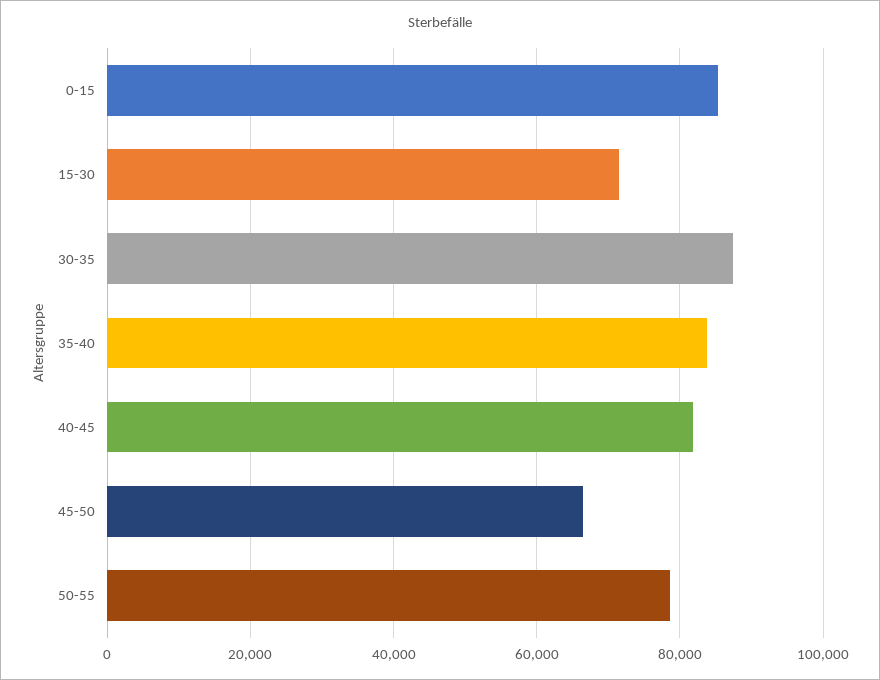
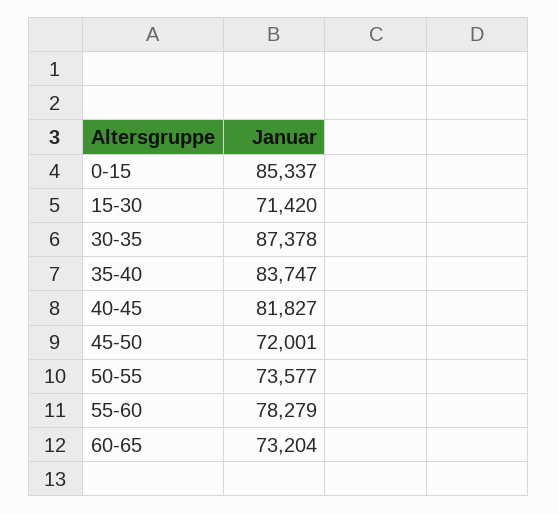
45-50: 66000 -> 72001
50-55: 78000 -> 73577
55-60: none -> 78279
60-65: none -> 73204

